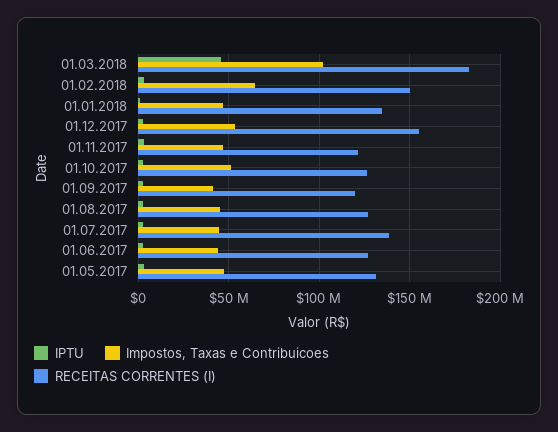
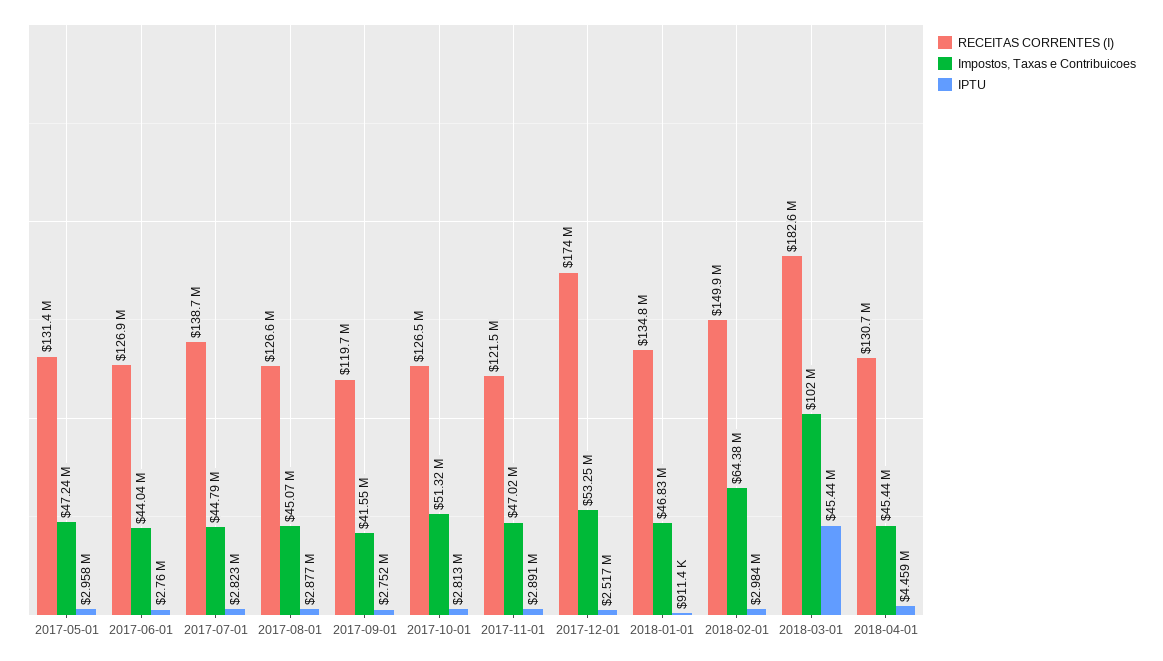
RECEITAS CORRENTES (I), 01.12.2017: 155000000 -> 174000000
RECEITAS CORRENTES (I), 2018-04-01: none -> 130700000
Impostos, Taxas e Contribuicoes, 2018-04-01: none -> 45440000
IPTU, 2018-04-01: none -> 4459000

